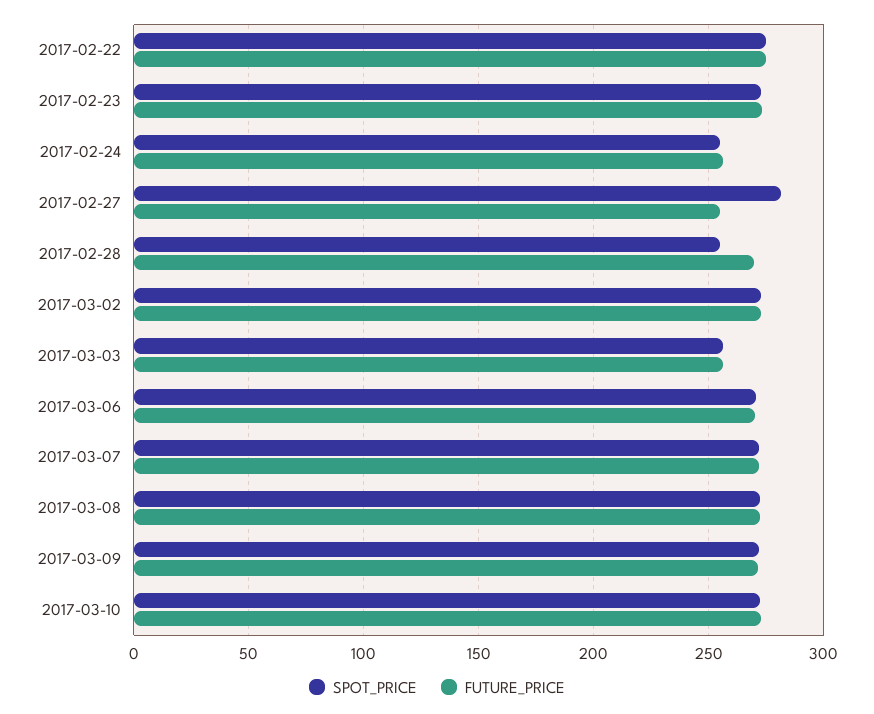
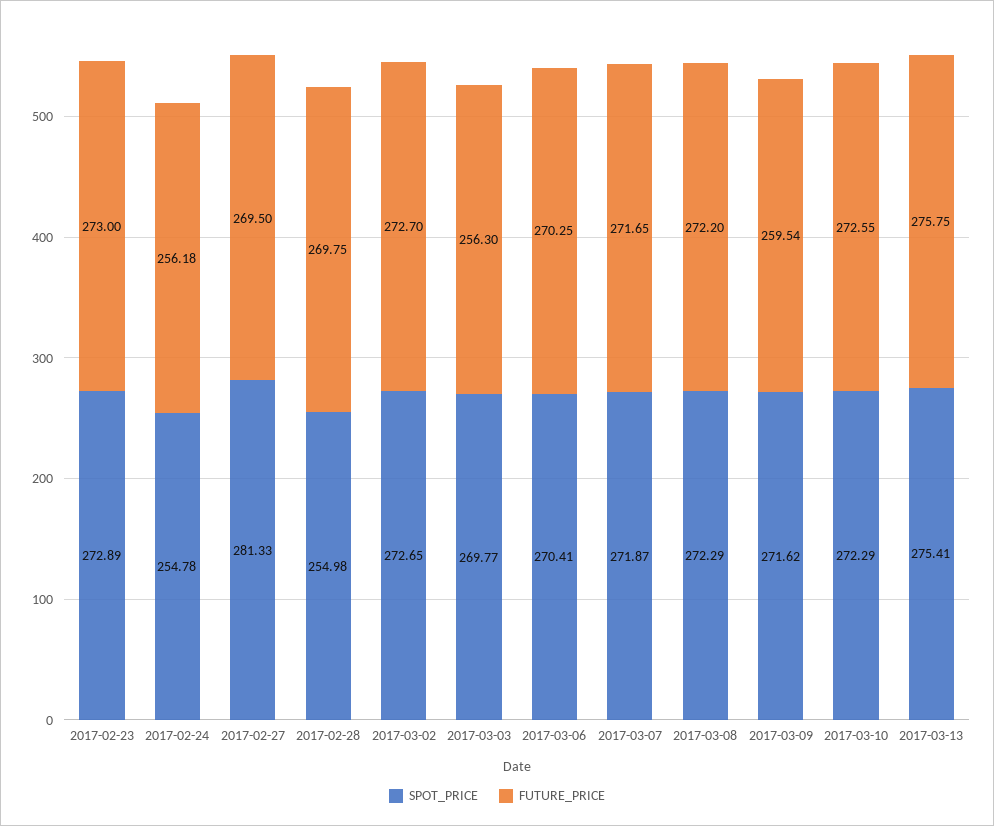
SPOT_PRICE, 2017-02-22: 275 -> none
FUTURE_PRICE, 2017-02-22: 275 -> none
FUTURE_PRICE, 2017-02-27: 255 -> 269.5
SPOT_PRICE, 2017-03-03: 255 -> 269.77
FUTURE_PRICE, 2017-03-09: 270 -> 259.54
SPOT_PRICE, 2017-03-13: none -> 275.41
FUTURE_PRICE, 2017-03-13: none -> 275.75

